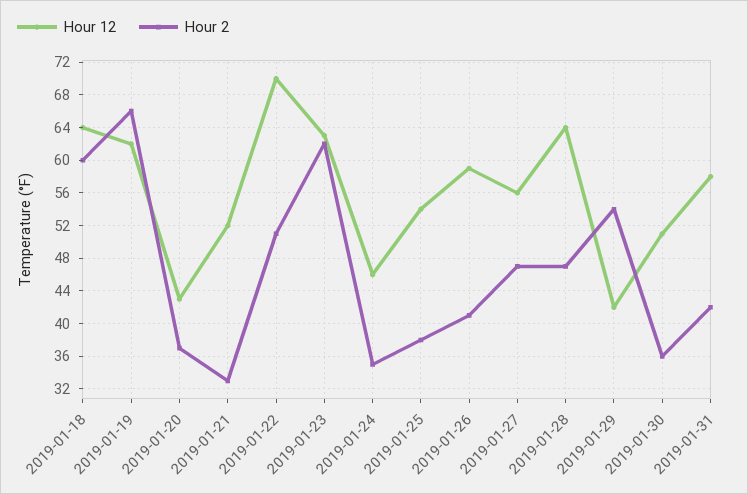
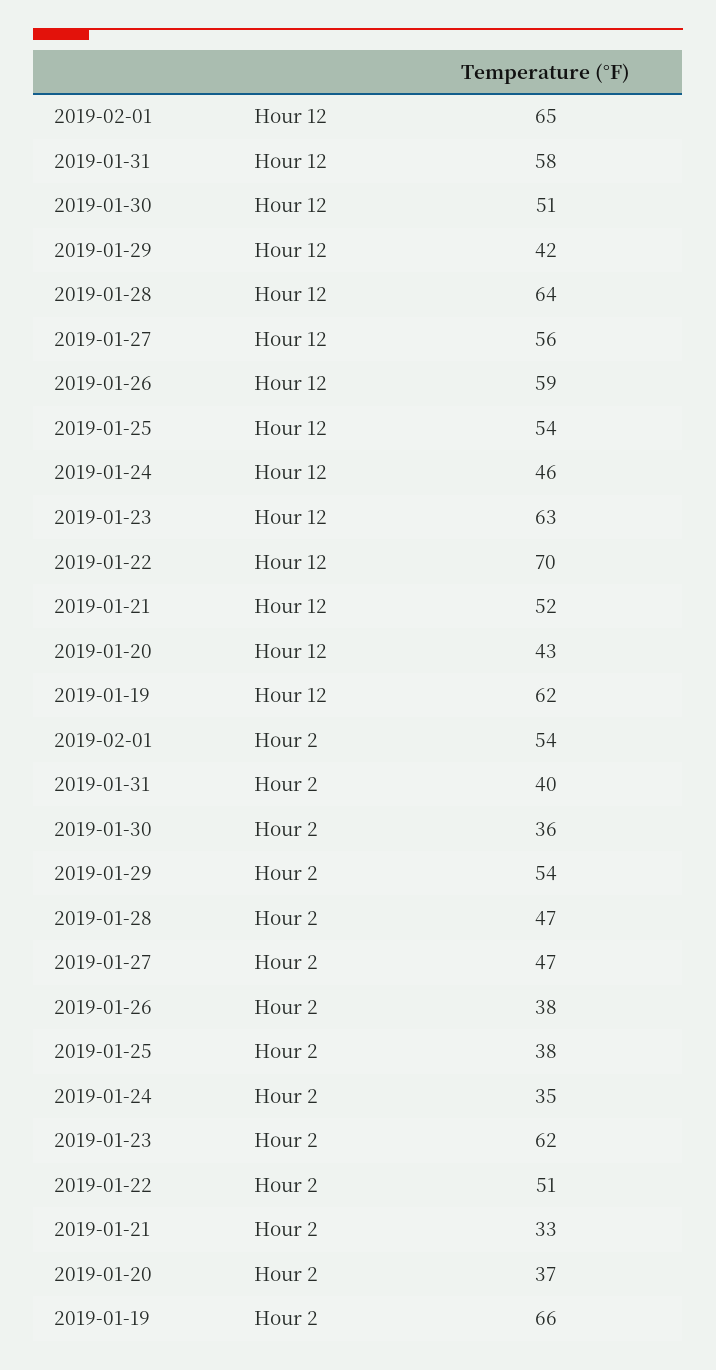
Hour 12, 2019-01-18: 64 -> none
Hour 2, 2019-01-18: 60 -> none
Hour 2, 2019-01-26: 41 -> 38
Hour 2, 2019-01-31: 42 -> 40
Hour 12, 2019-02-01: none -> 65
Hour 2, 2019-02-01: none -> 54

